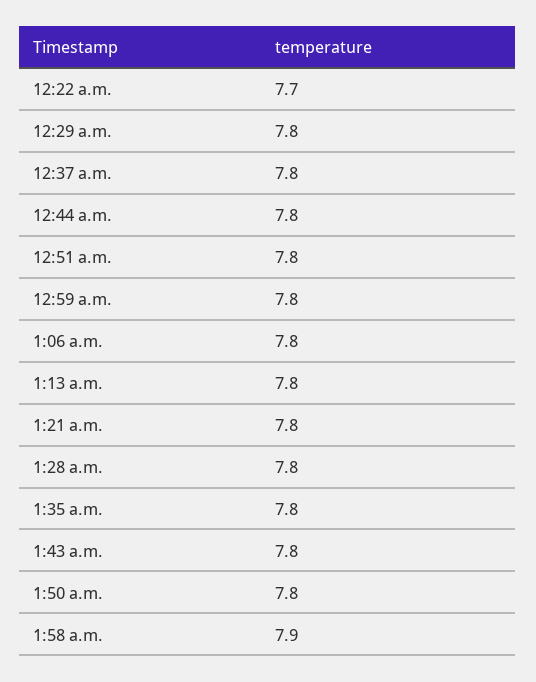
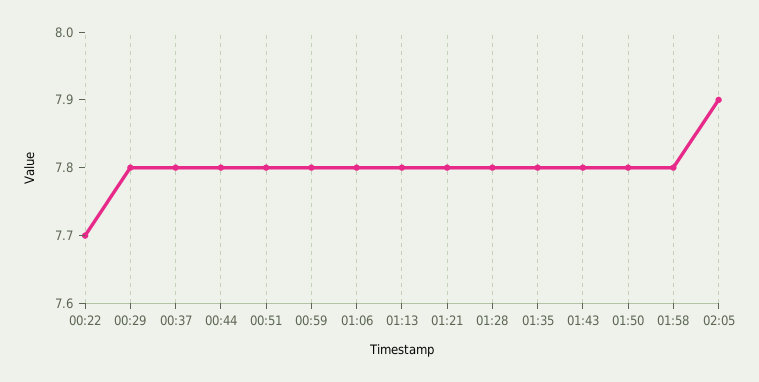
1:58 a.m.: 7.9 -> 7.8
02:05: none -> 7.9

